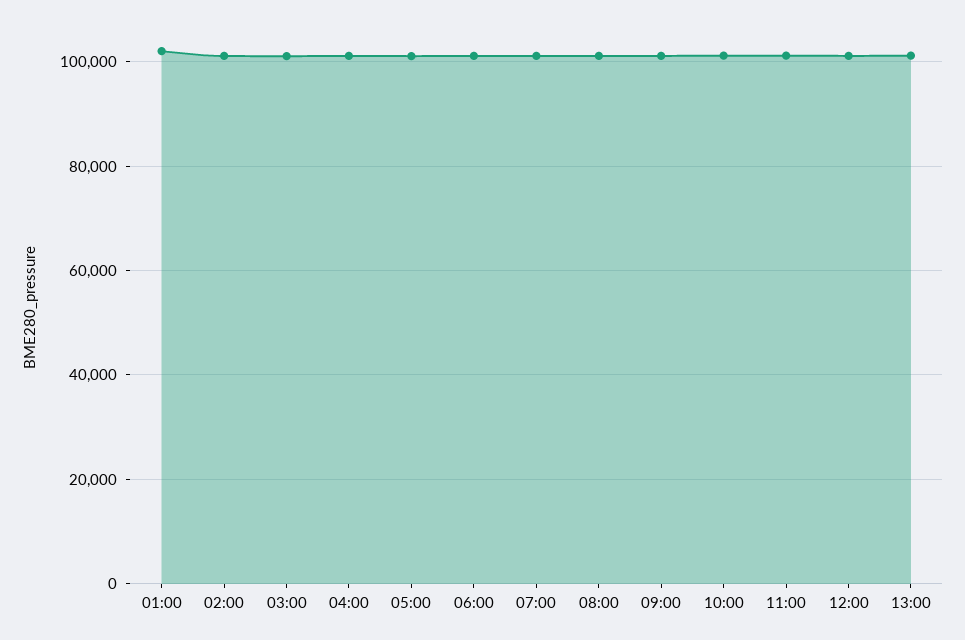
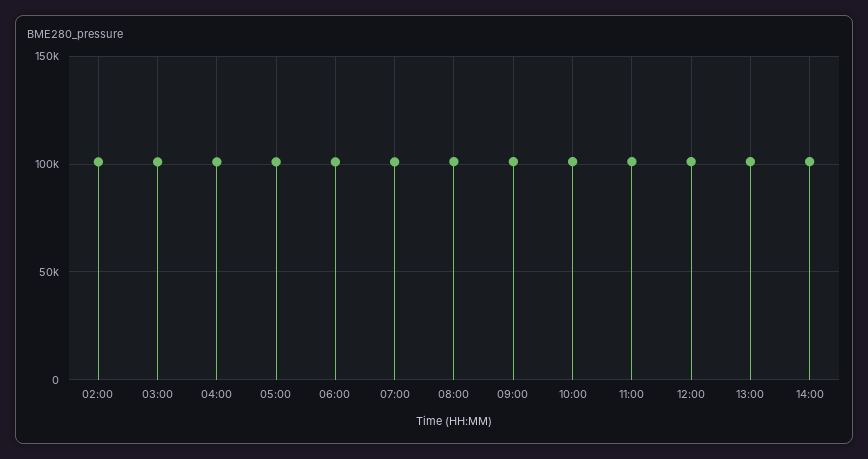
01:00: 102000 -> none
14:00: none -> 100000

